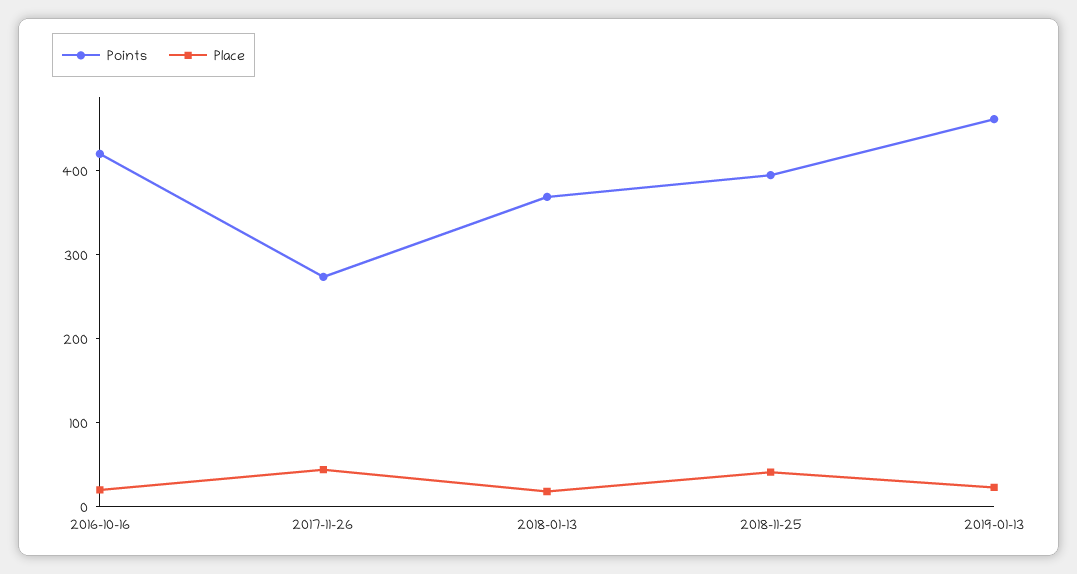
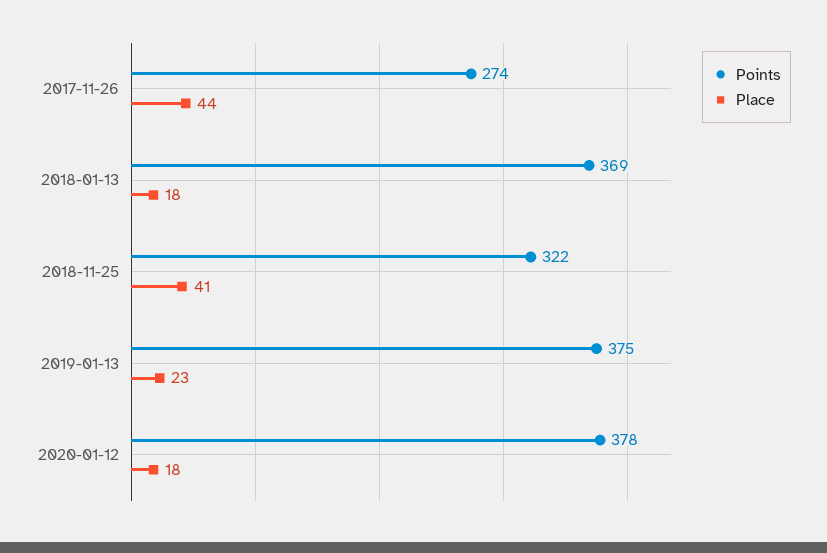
Points, 2016-10-16: 420 -> none
Place, 2016-10-16: 20 -> none
Points, 2018-11-25: 400 -> 322
Points, 2019-01-13: 460 -> 375
Points, 2020-01-12: none -> 378
Place, 2020-01-12: none -> 18

